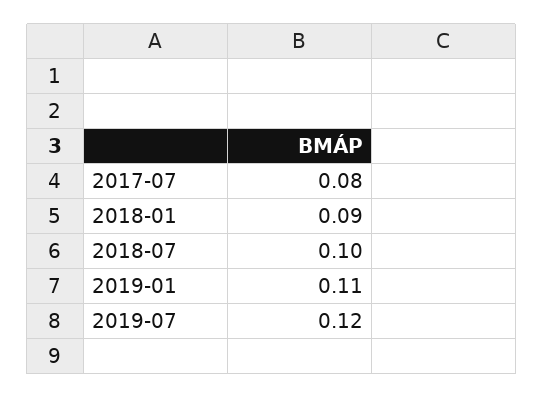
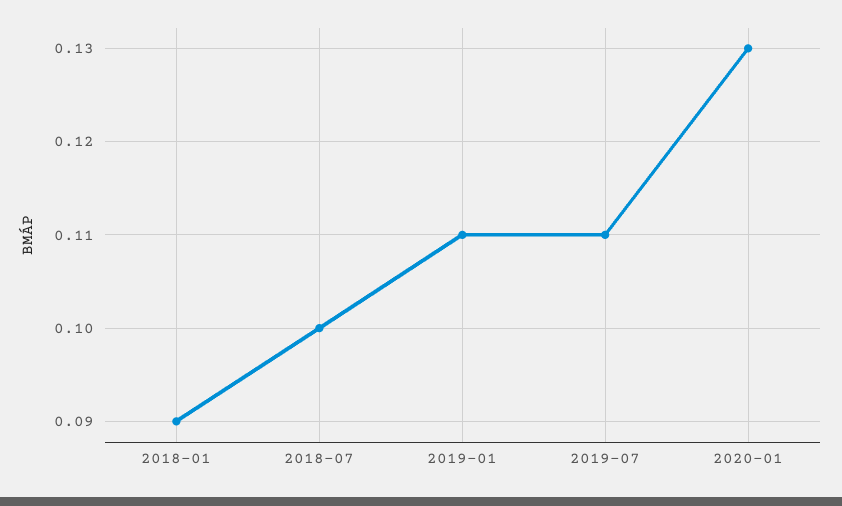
2017-07: 0.08 -> none
2019-07: 0.12 -> 0.11
2020-01: none -> 0.13

